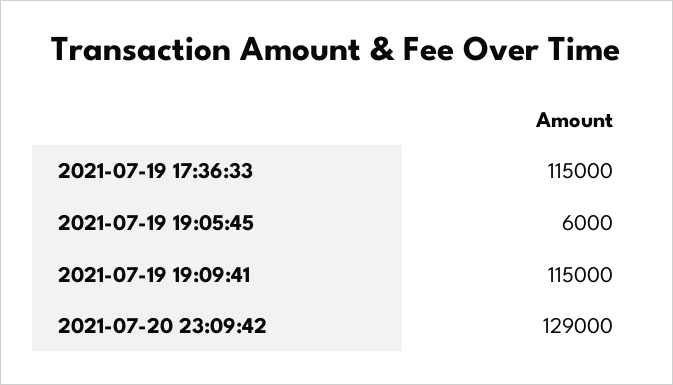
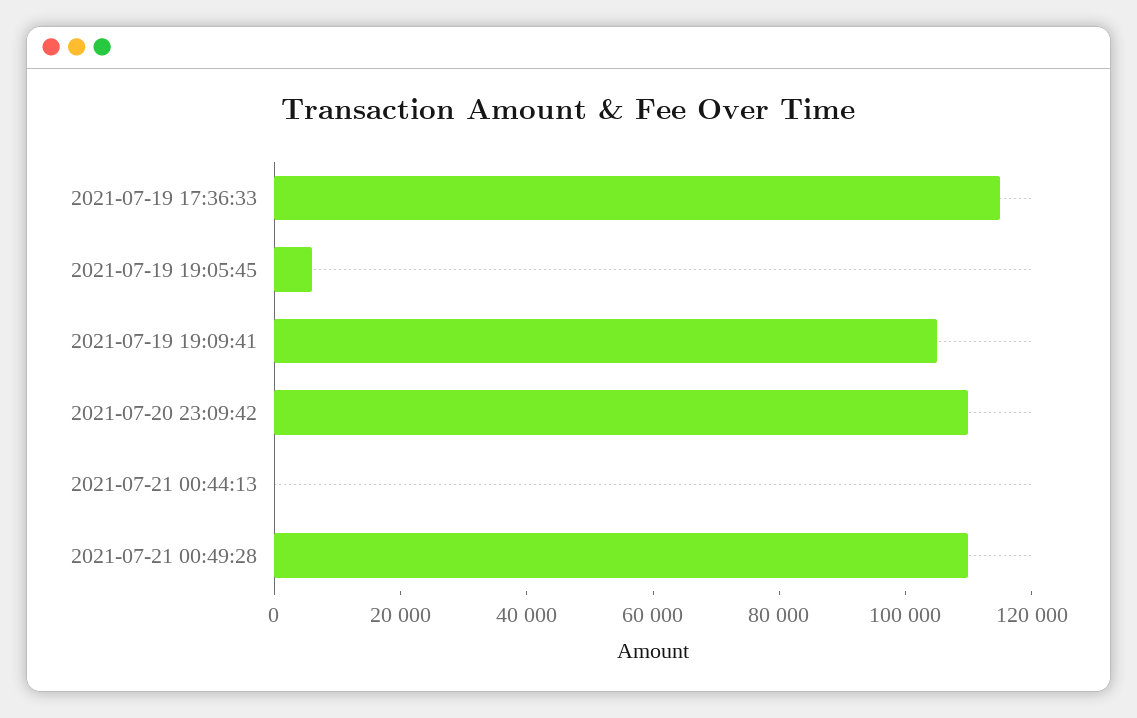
2021-07-19 19:09:41: 115000 -> 105000
2021-07-20 23:09:42: 129000 -> 110000
2021-07-21 00:44:13: none -> 0
2021-07-21 00:49:28: none -> 110000

